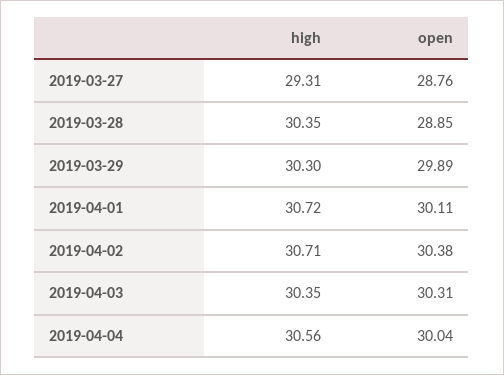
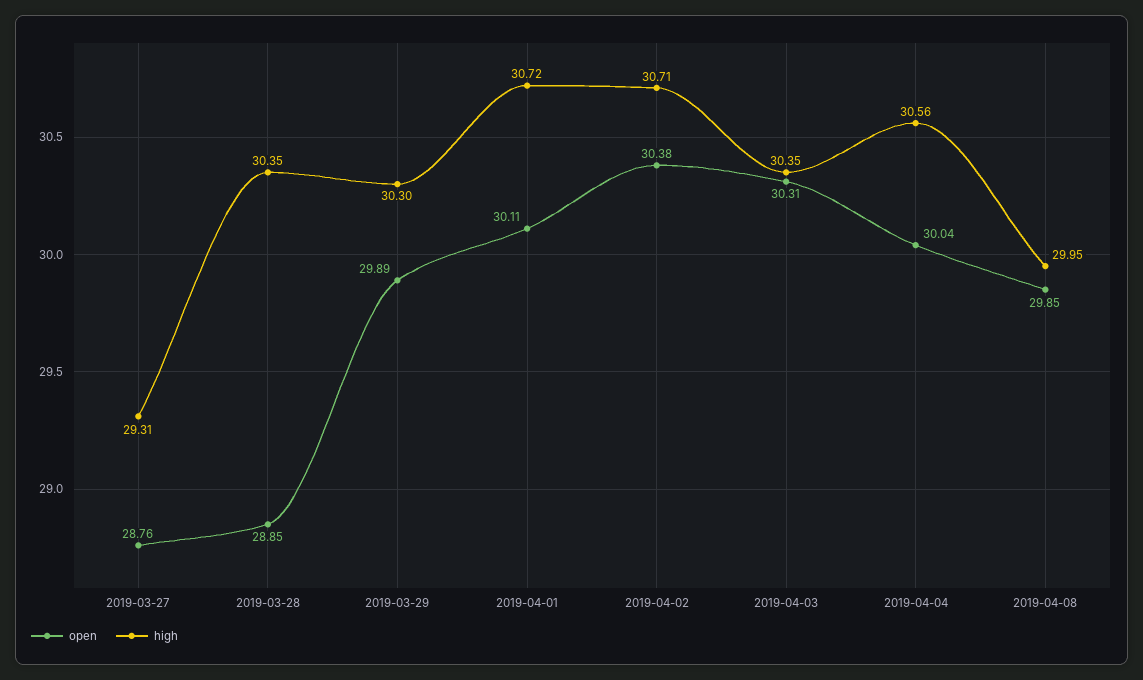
open, 2019-04-08: none -> 29.85
high, 2019-04-08: none -> 29.95

